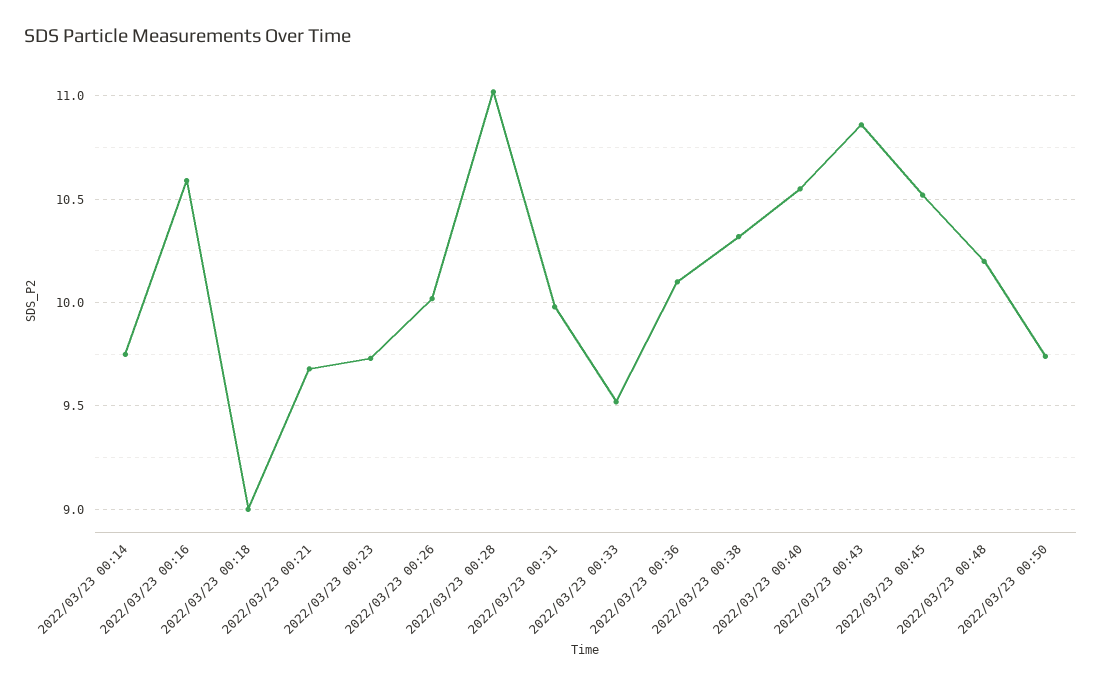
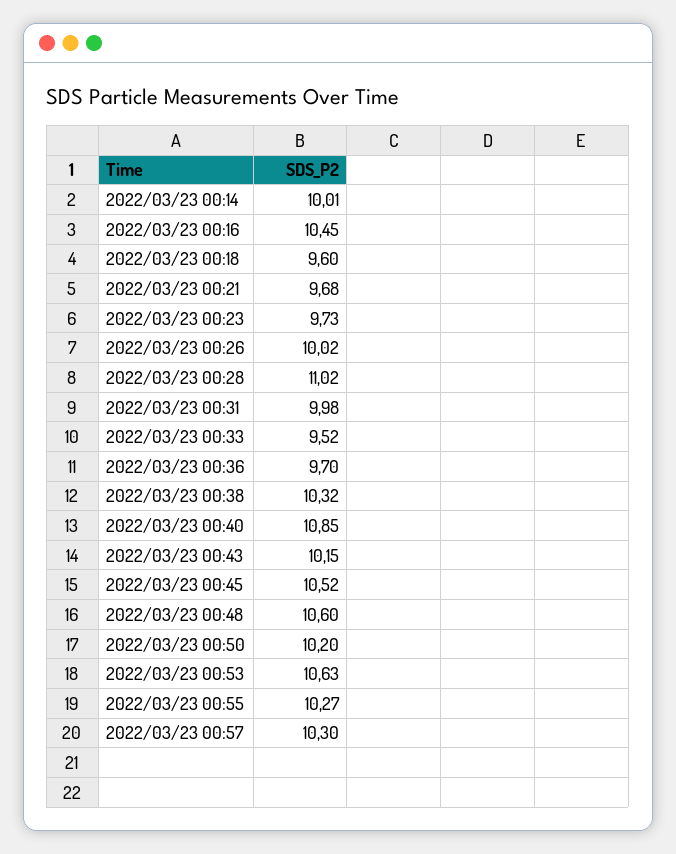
2022/03/23 00:14: 9.75 -> 10.01
2022/03/23 00:16: 10.6 -> 10.45
2022/03/23 00:18: 9 -> 9.6
2022/03/23 00:36: 10.1 -> 9.7
2022/03/23 00:40: 10.55 -> 10.85
2022/03/23 00:43: 10.85 -> 10.15
2022/03/23 00:48: 10.2 -> 10.6
2022/03/23 00:50: 9.75 -> 10.2
2022/03/23 00:53: none -> 10.63
2022/03/23 00:55: none -> 10.27
2022/03/23 00:57: none -> 10.3

